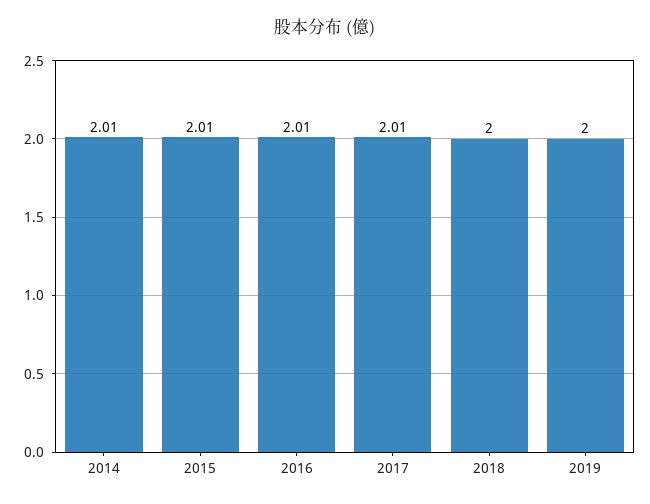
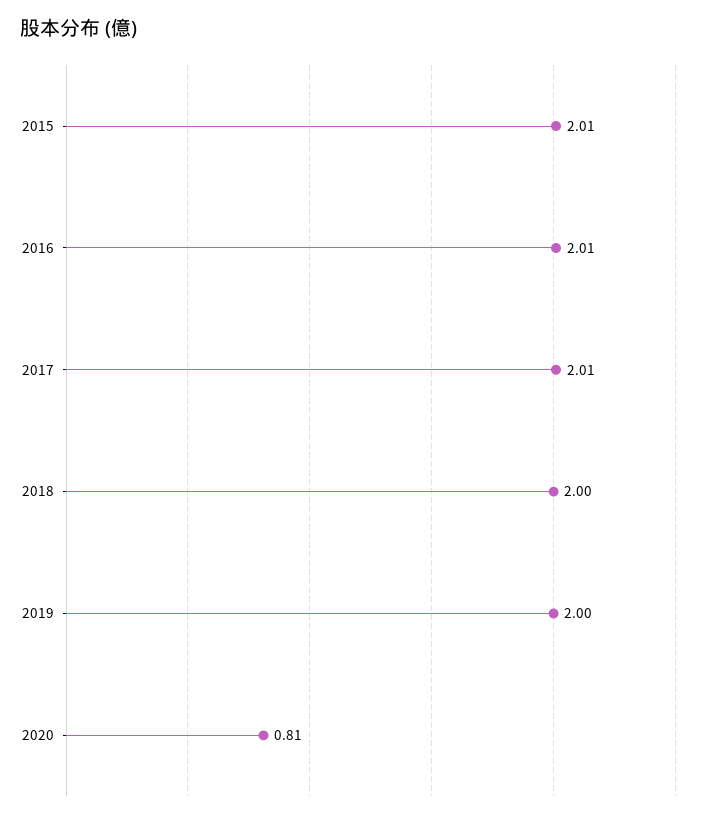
2014: 2.01 -> none
2020: none -> 0.81

